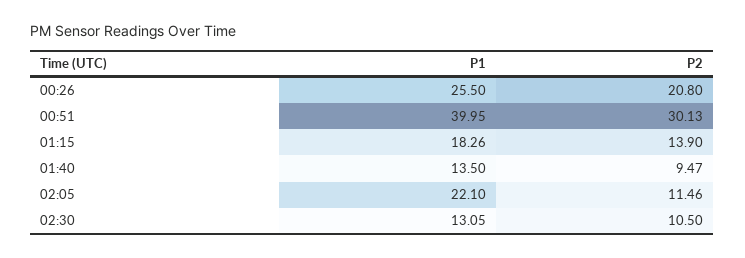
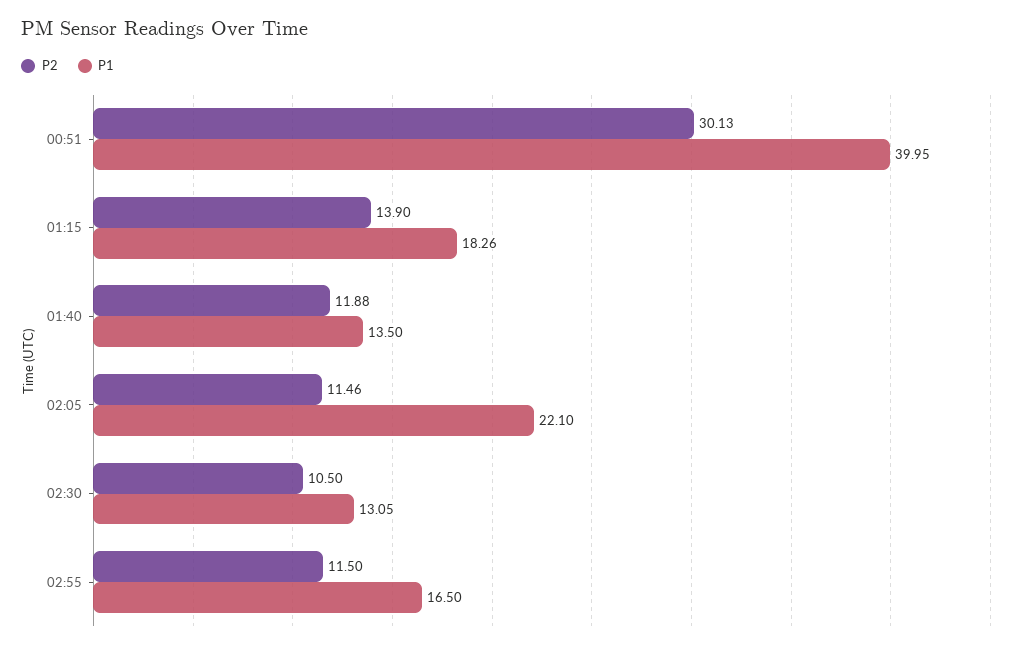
P1, 00:26: 25.5 -> none
P2, 00:26: 20.8 -> none
P2, 01:40: 9.47 -> 11.88
P2, 02:55: none -> 11.5
P1, 02:55: none -> 16.5

